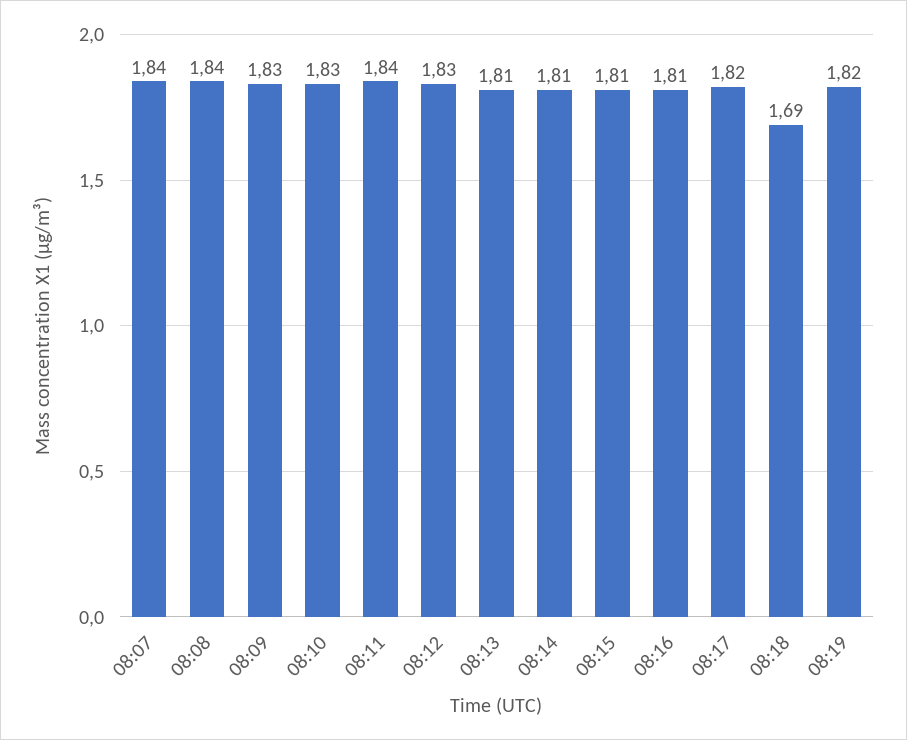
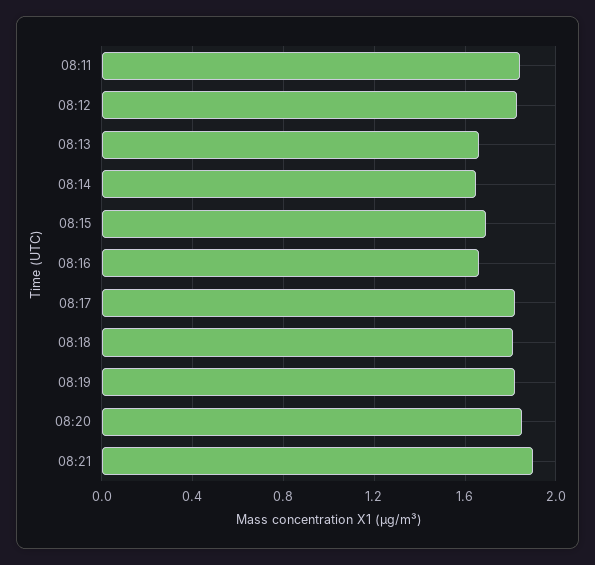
08:07: 1.84 -> none
08:08: 1.84 -> none
08:09: 1.83 -> none
08:10: 1.83 -> none
08:13: 1.81 -> 1.65
08:14: 1.81 -> 1.65
08:15: 1.81 -> 1.7
08:16: 1.81 -> 1.65
08:18: 1.69 -> 1.8
08:20: none -> 1.85
08:21: none -> 1.9

